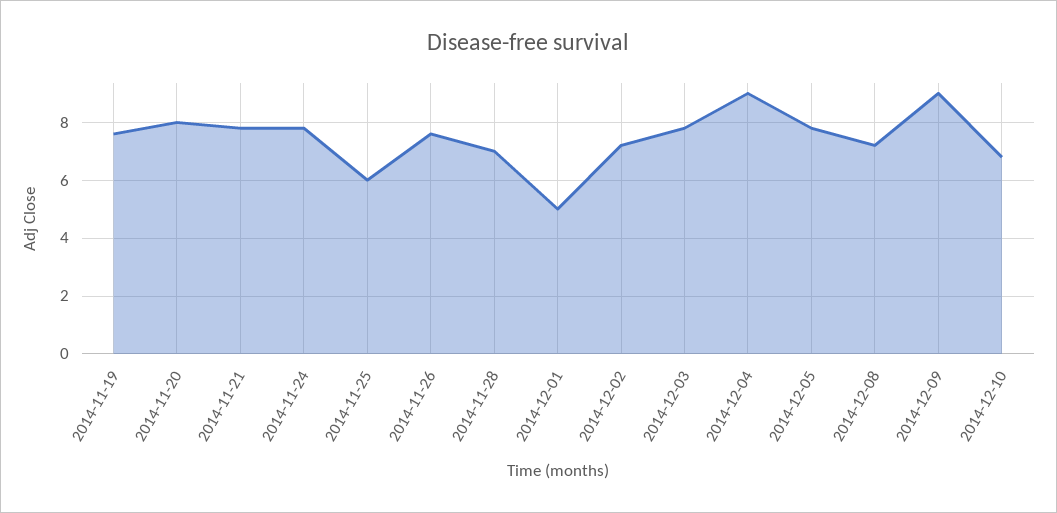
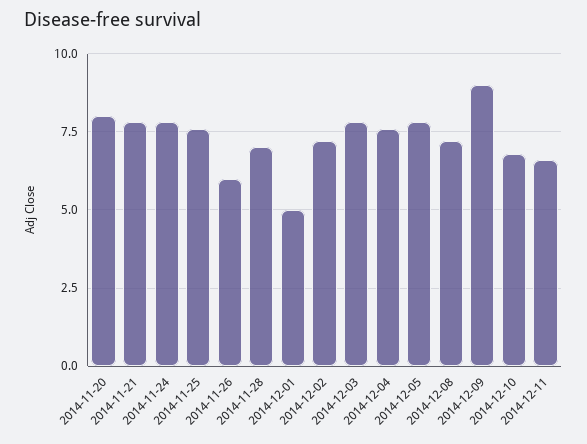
2014-11-19: 7.5 -> none
2014-11-25: 6 -> 7.5
2014-11-26: 7.5 -> 6
2014-12-04: 9 -> 7.5
2014-12-11: none -> 6.5

